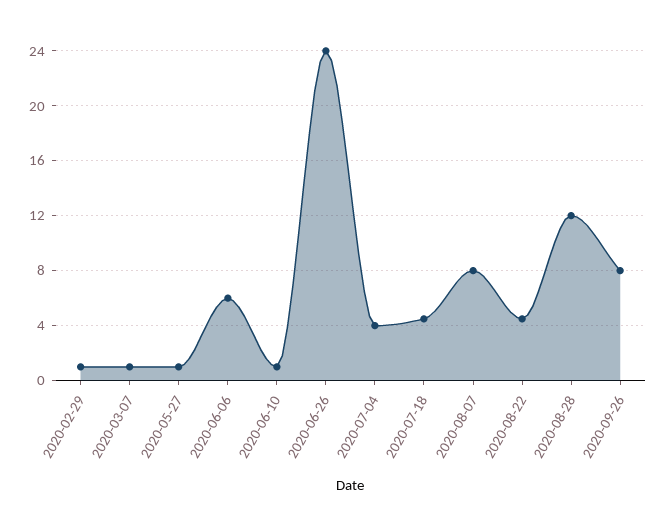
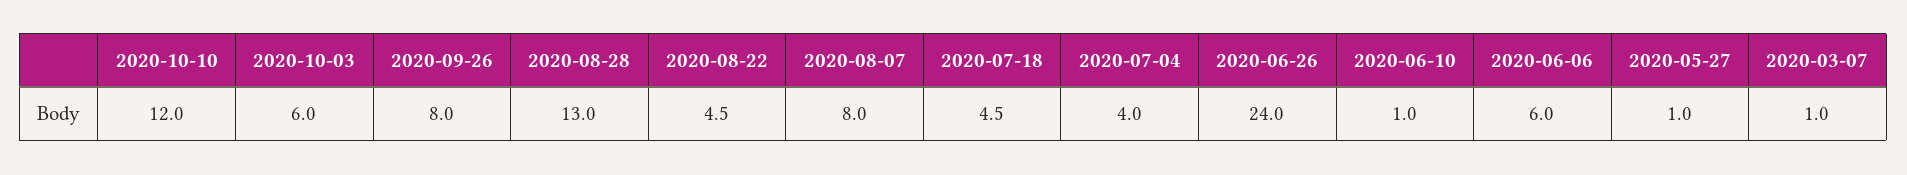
2020-02-29: 1 -> none
2020-08-28: 12 -> 13
2020-10-10: none -> 12
2020-10-03: none -> 6

